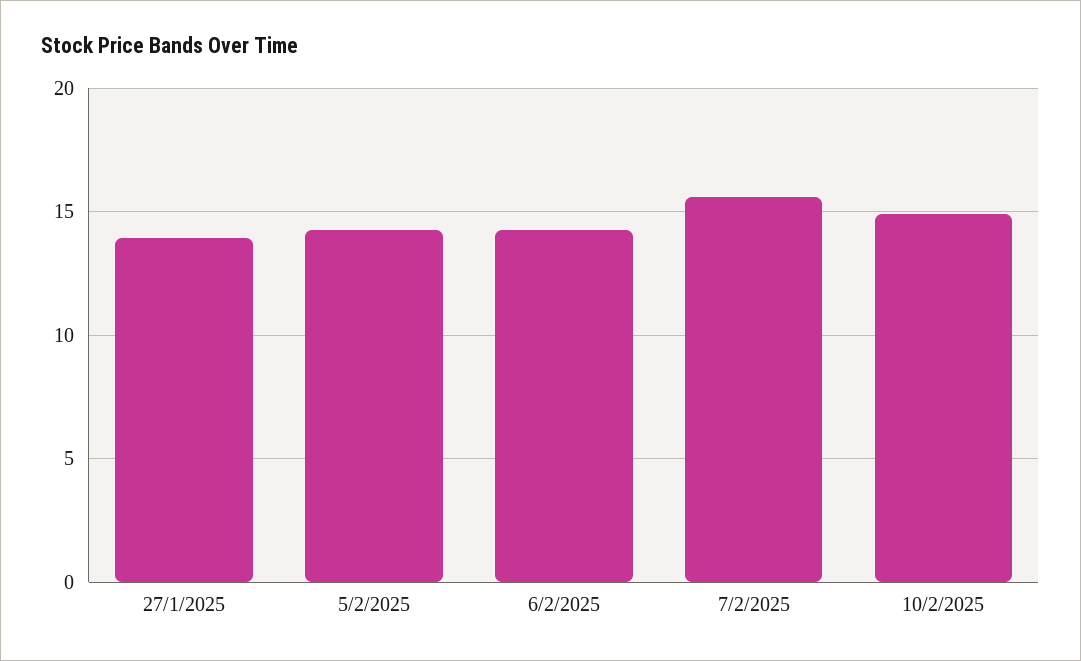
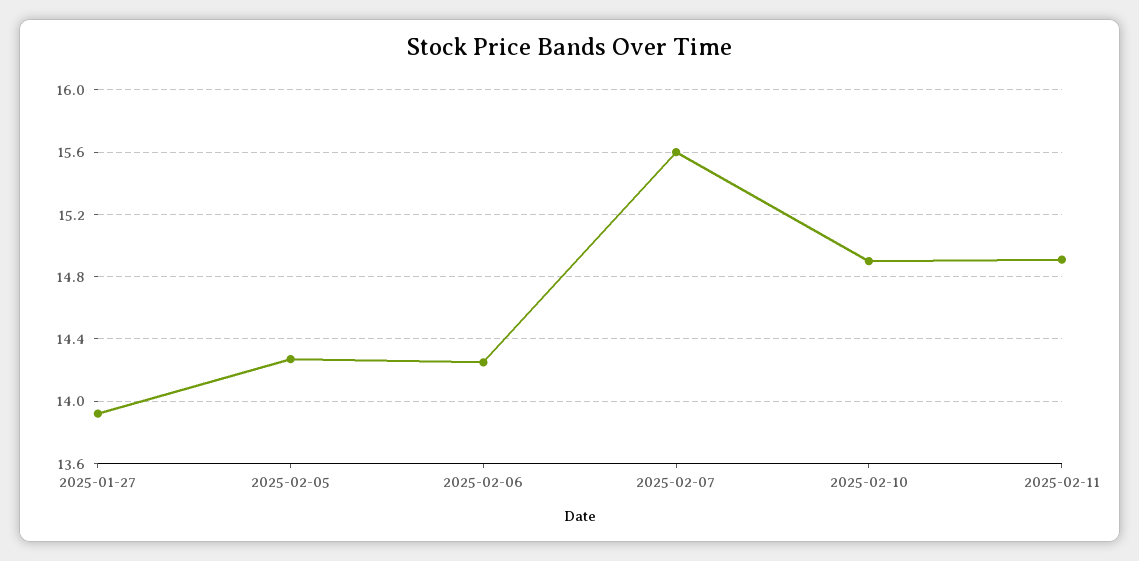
2025-02-11: none -> 14.9

